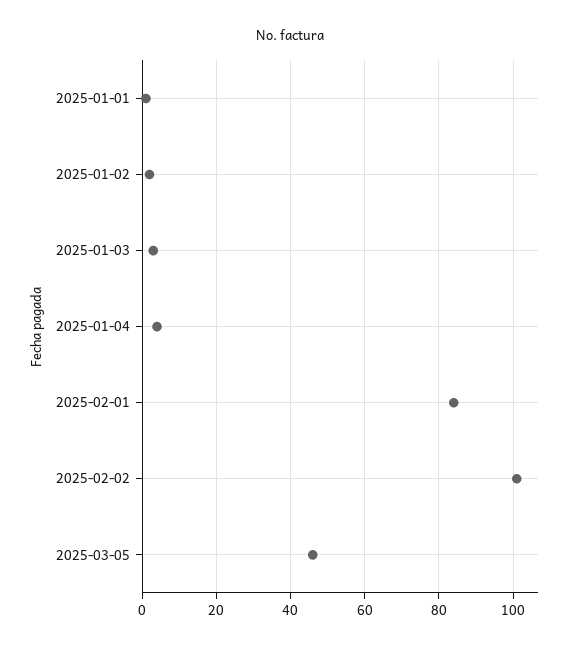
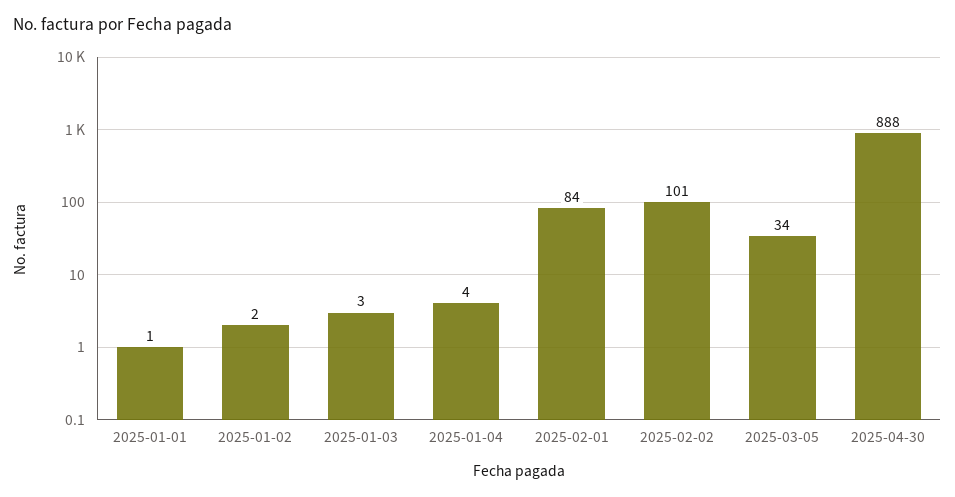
2025-03-05: 45 -> 34
2025-04-30: none -> 888

